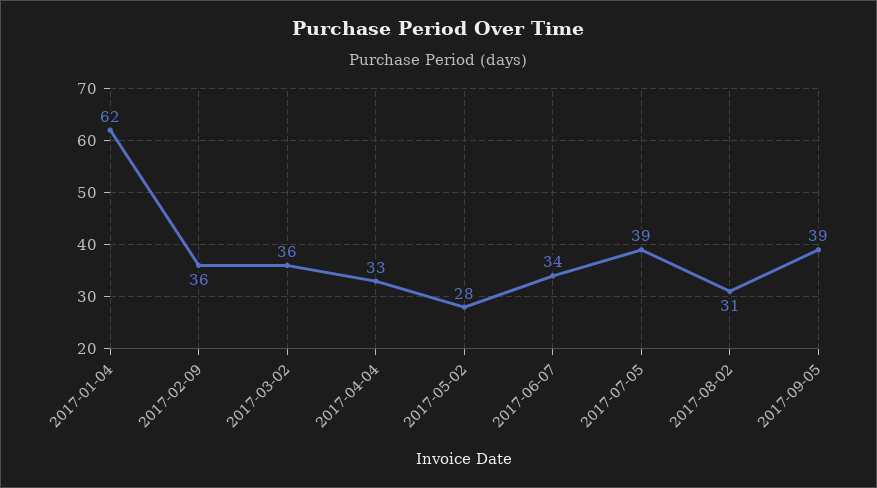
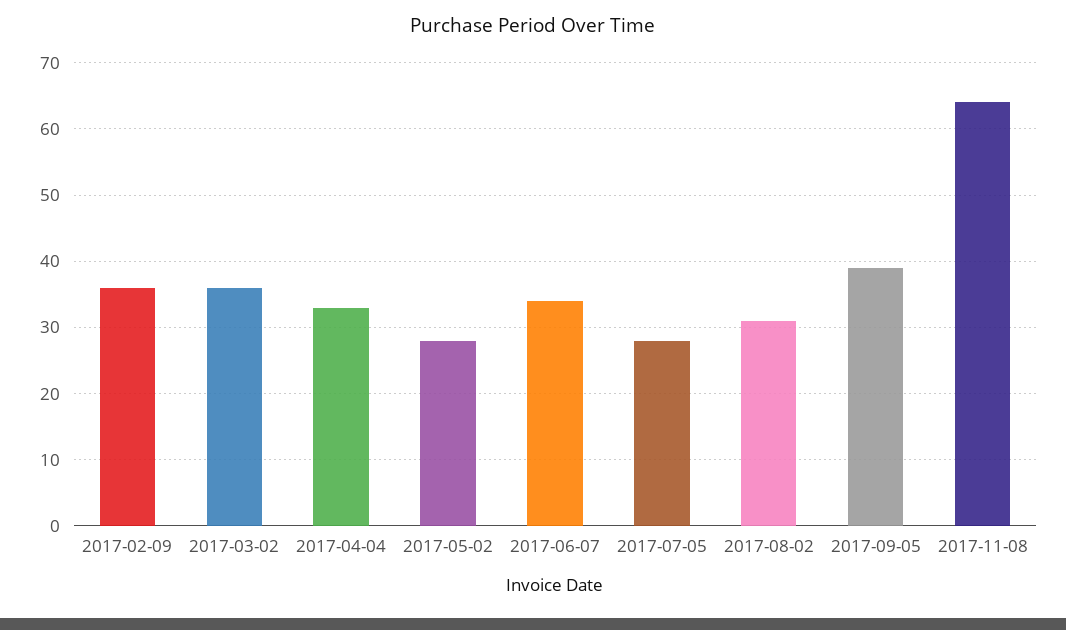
2017-01-04: 62 -> none
2017-07-05: 39 -> 28
2017-11-08: none -> 64

